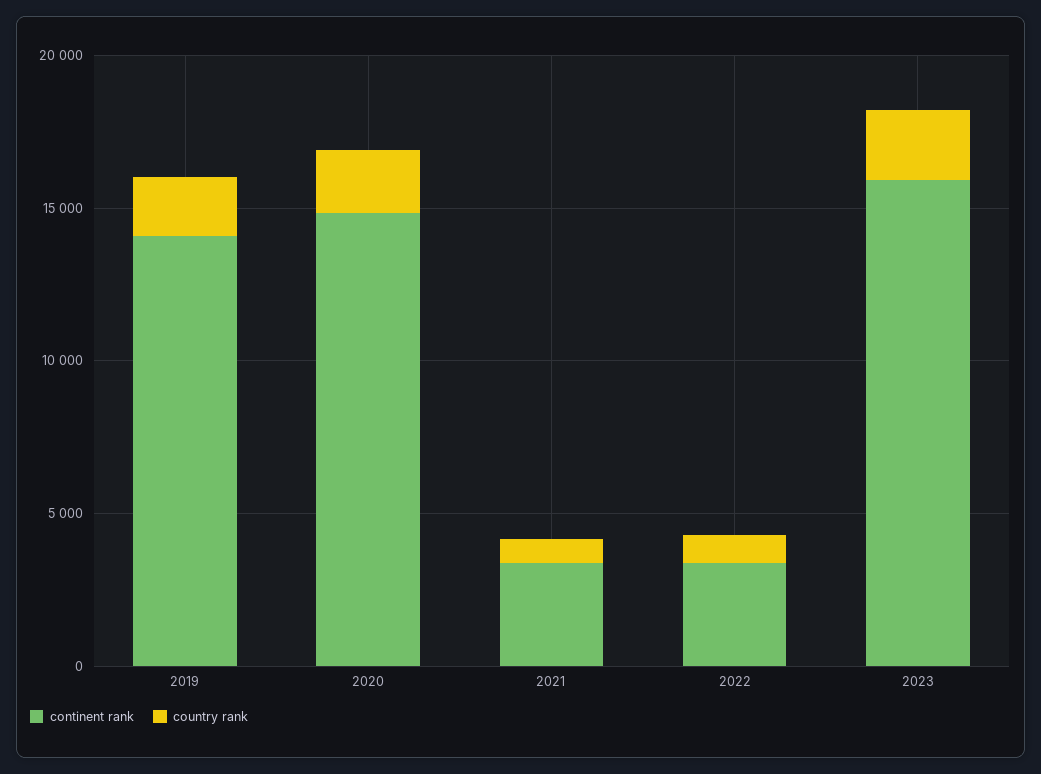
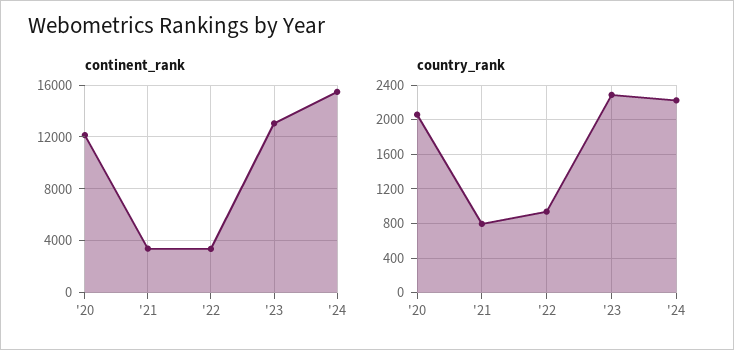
continent rank, 2019: 14000 -> none
country rank, 2019: 2000 -> none
continent rank, 2020: 15000 -> 12000
continent rank, 2023: 16000 -> 13000
continent rank, '24: none -> 15500
country rank, '24: none -> 2200

